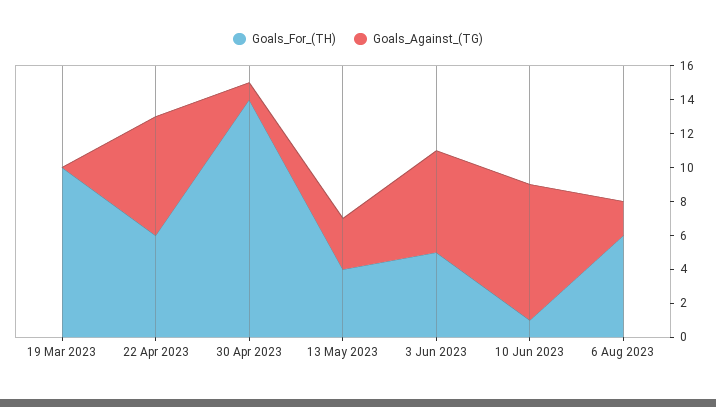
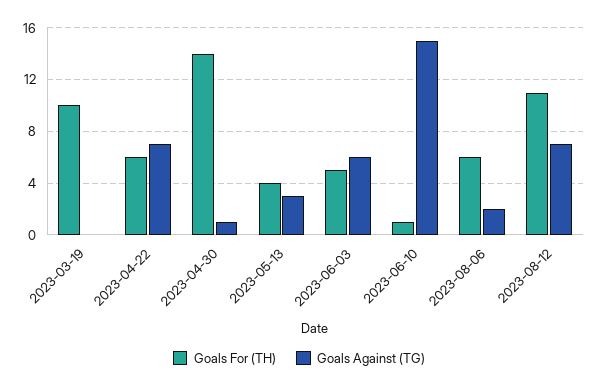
Goals_Against_(TG), 10 Jun 2023: 8 -> 15
Goals_For_(TH), 2023-08-12: none -> 11
Goals_Against_(TG), 2023-08-12: none -> 7

